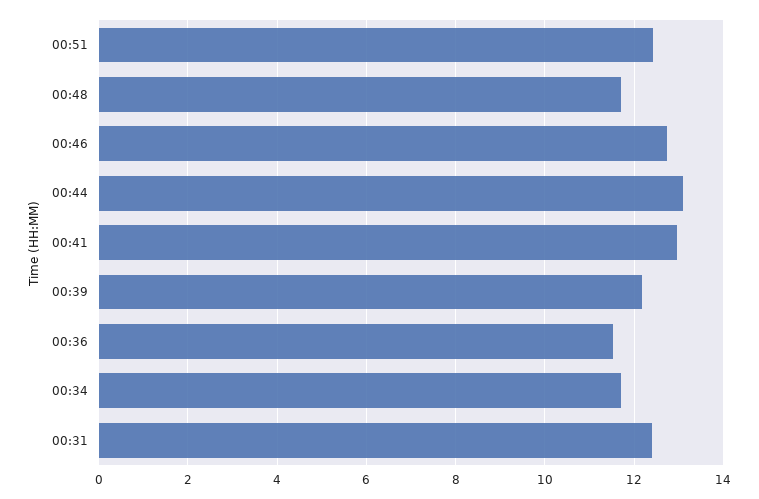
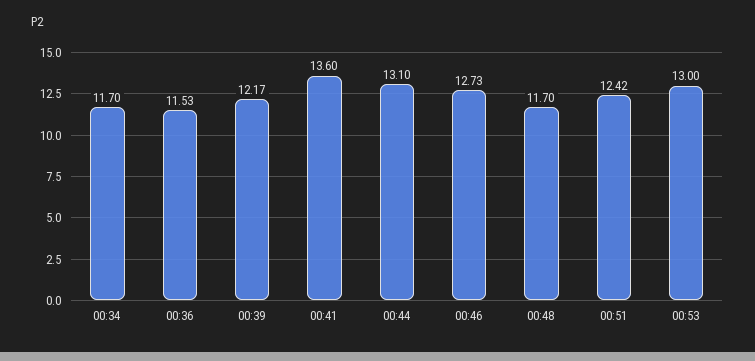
00:41: 13 -> 13.6
00:31: 12.4 -> none
00:53: none -> 13

